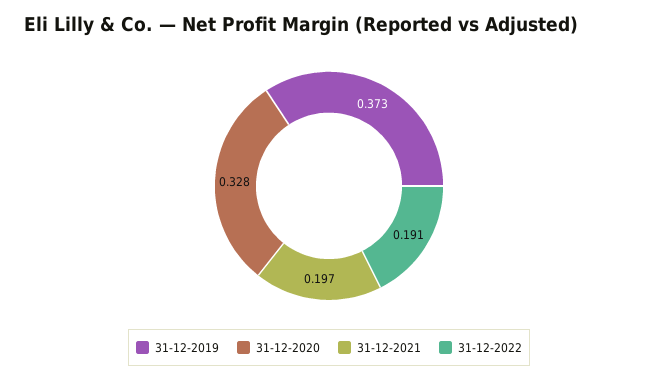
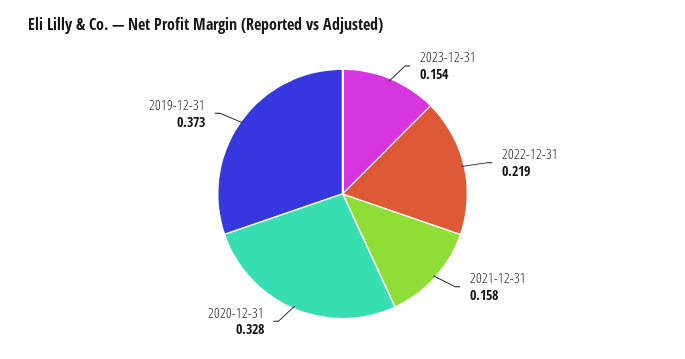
31-12-2021: 0.197 -> 0.158
31-12-2022: 0.191 -> 0.219
2023-12-31: none -> 0.154

